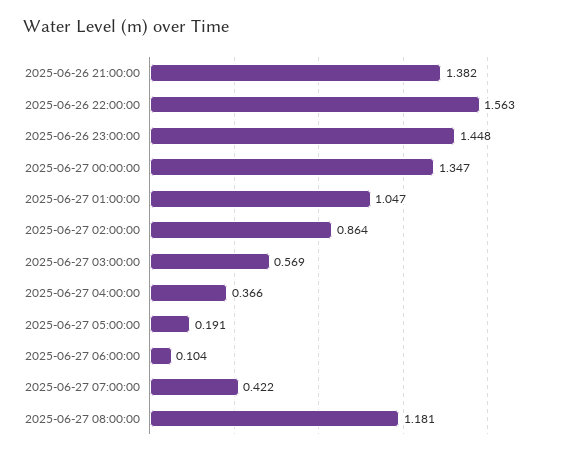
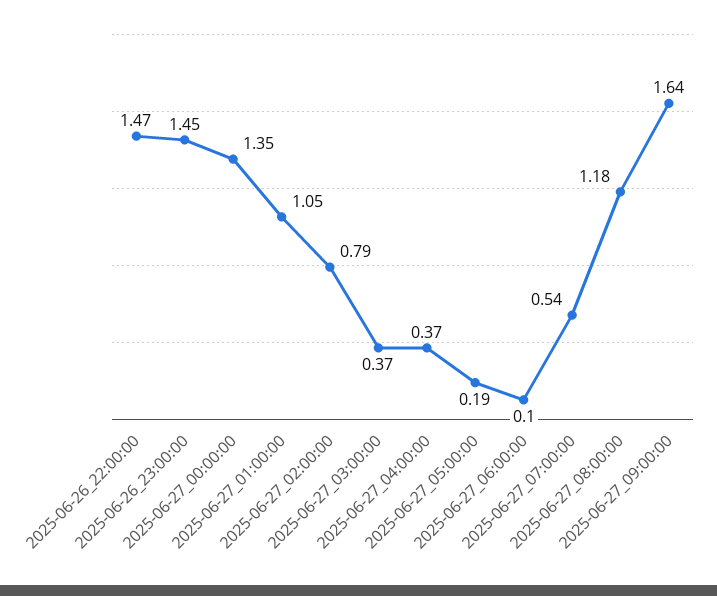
2025-06-26 21:00:00: 1.382 -> none
2025-06-26 22:00:00: 1.563 -> 1.47
2025-06-27 02:00:00: 0.864 -> 0.79
2025-06-27 03:00:00: 0.569 -> 0.37
2025-06-27 07:00:00: 0.422 -> 0.54
2025-06-27_09:00:00: none -> 1.64

